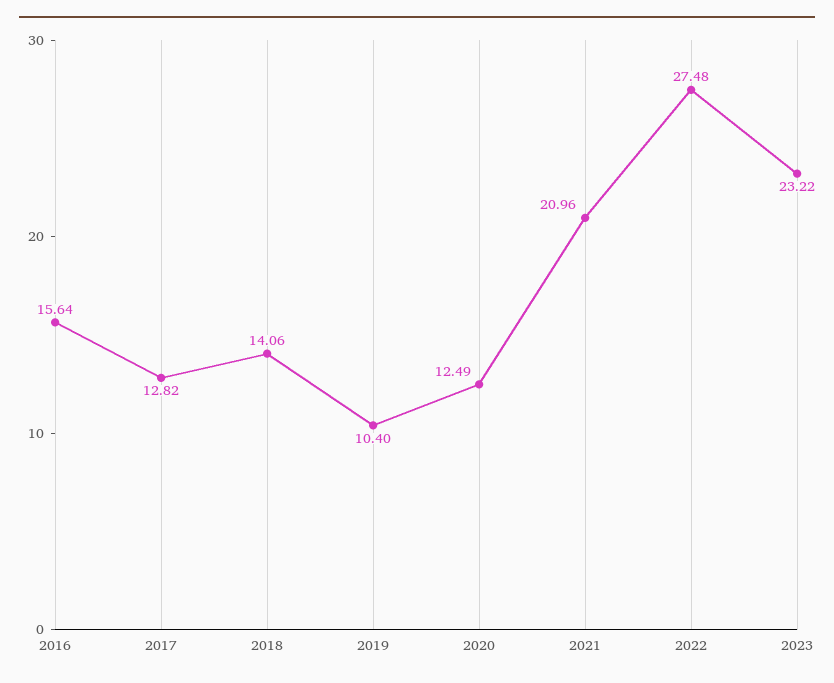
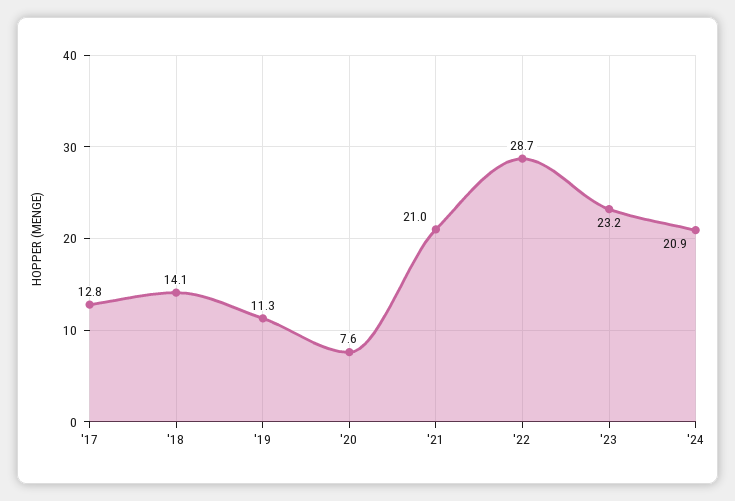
2016: 15.64 -> none
2019: 10.4 -> 11.3
2020: 12.49 -> 7.6
2022: 27.48 -> 28.7
'24: none -> 20.9

